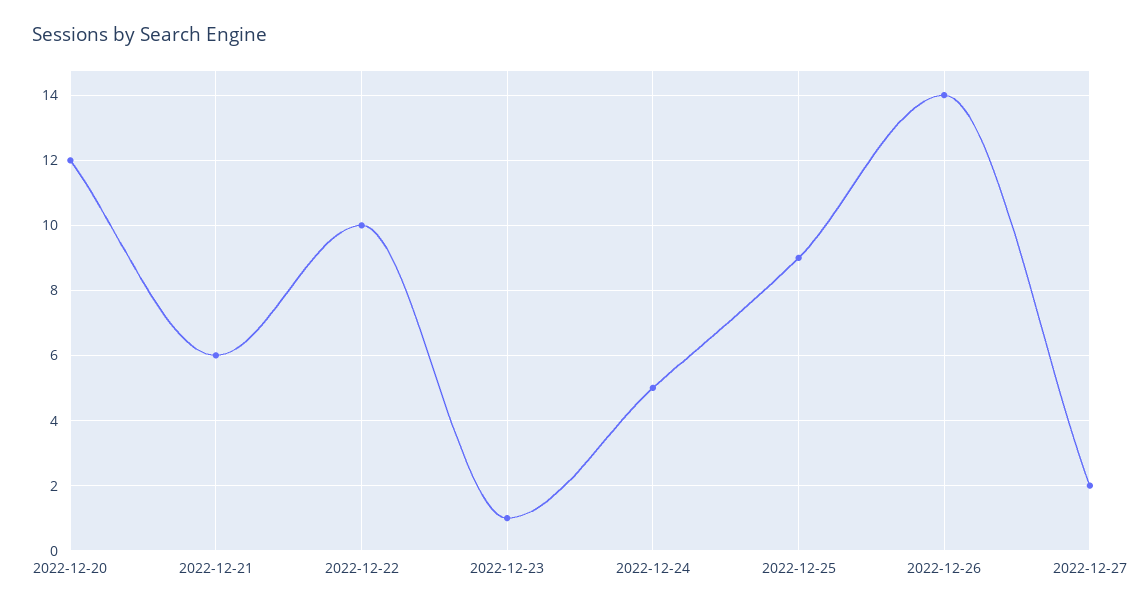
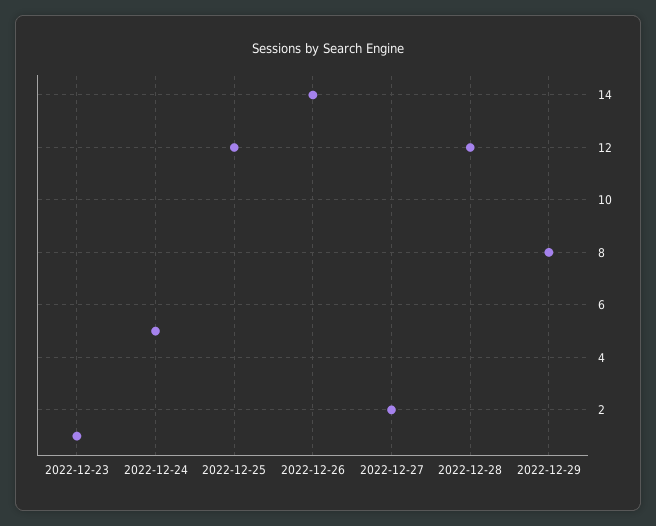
2022-12-20: 12 -> none
2022-12-21: 6 -> none
2022-12-22: 10 -> none
2022-12-25: 9 -> 12
2022-12-28: none -> 12
2022-12-29: none -> 8

